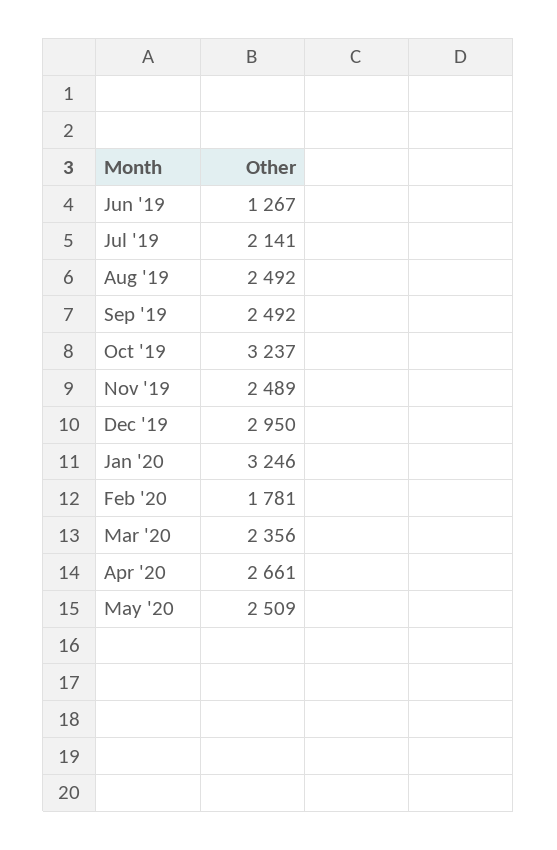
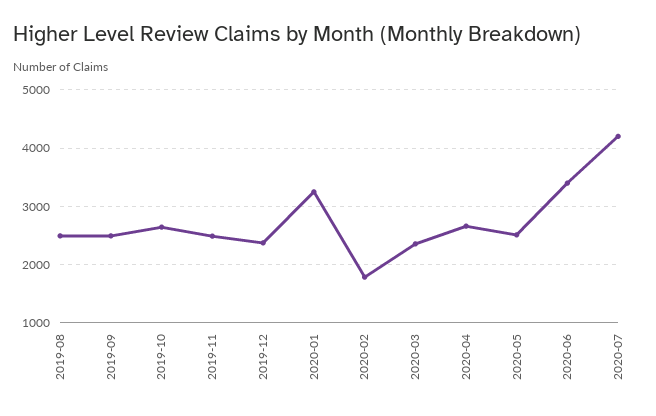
Jun '19: 1267 -> none
Jul '19: 2141 -> none
Oct '19: 3237 -> 2600
Dec '19: 2950 -> 2400
2020-06: none -> 3400
2020-07: none -> 4200

